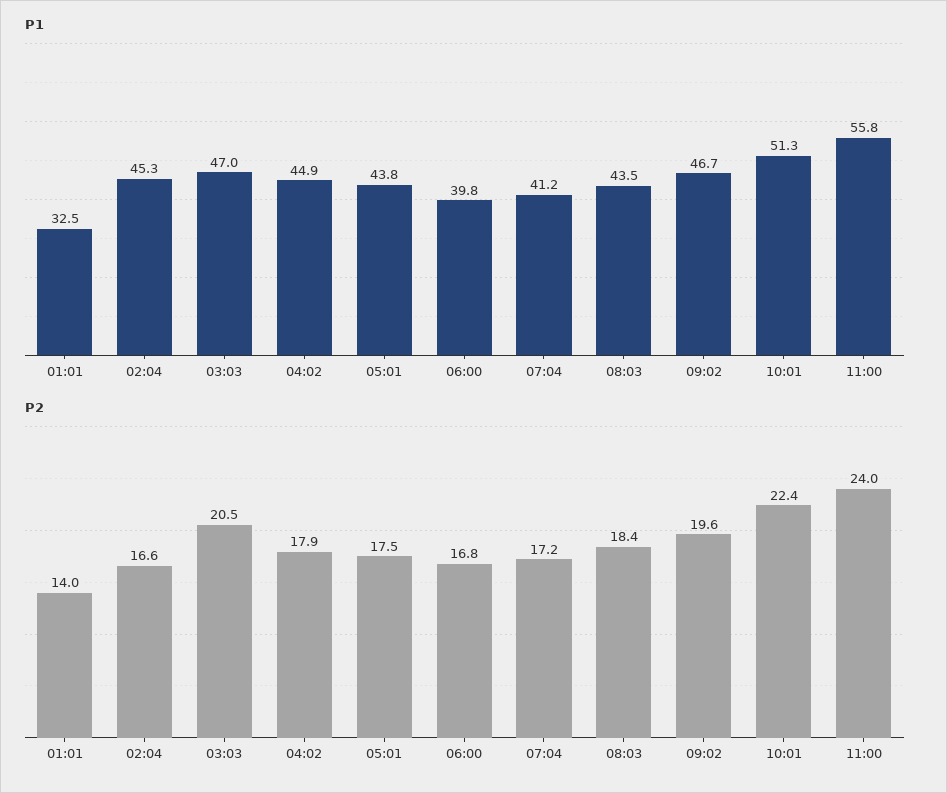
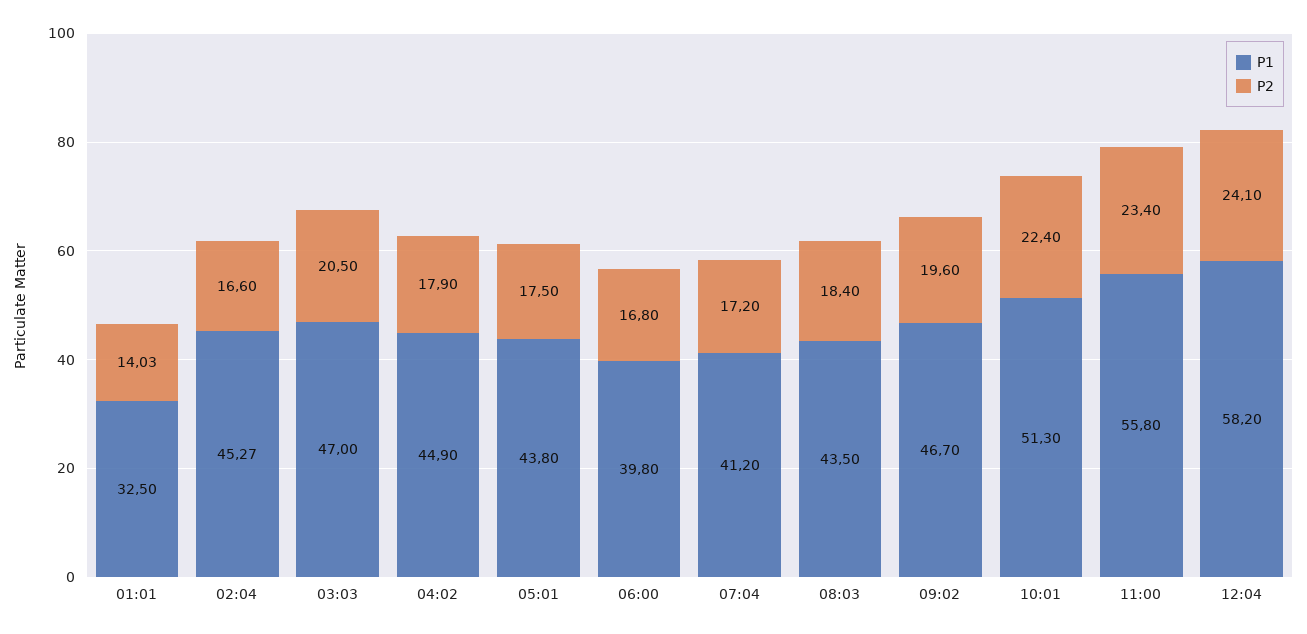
P2, 11:00: 24 -> 23.4
P1, 12:04: none -> 58.2
P2, 12:04: none -> 24.1

